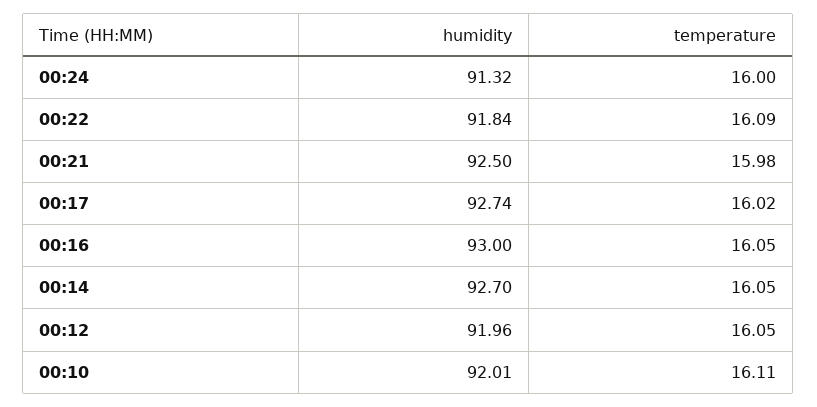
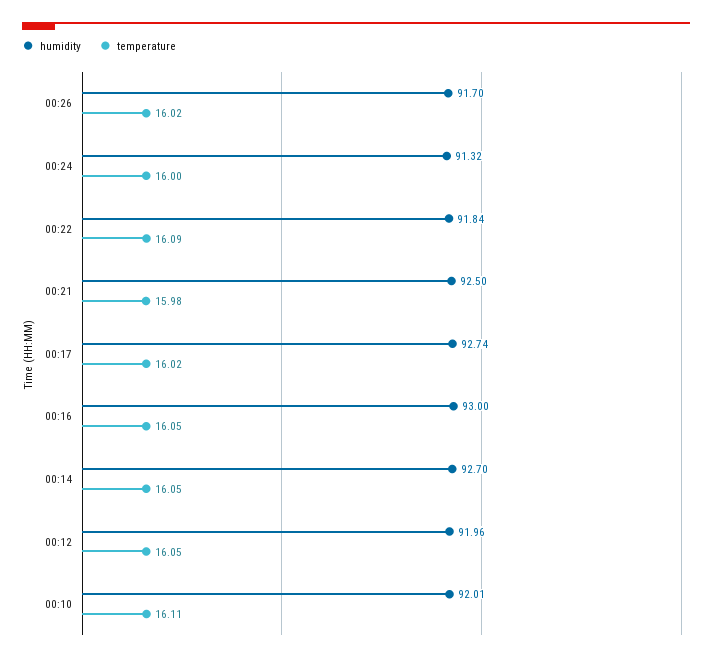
humidity, 00:26: none -> 91.7
temperature, 00:26: none -> 16.02

